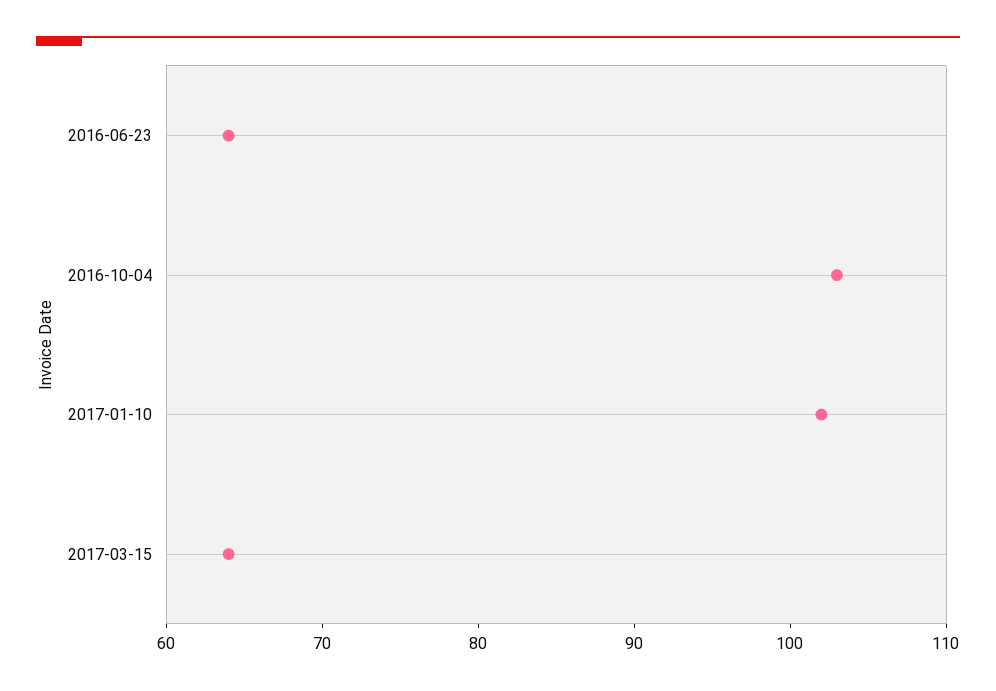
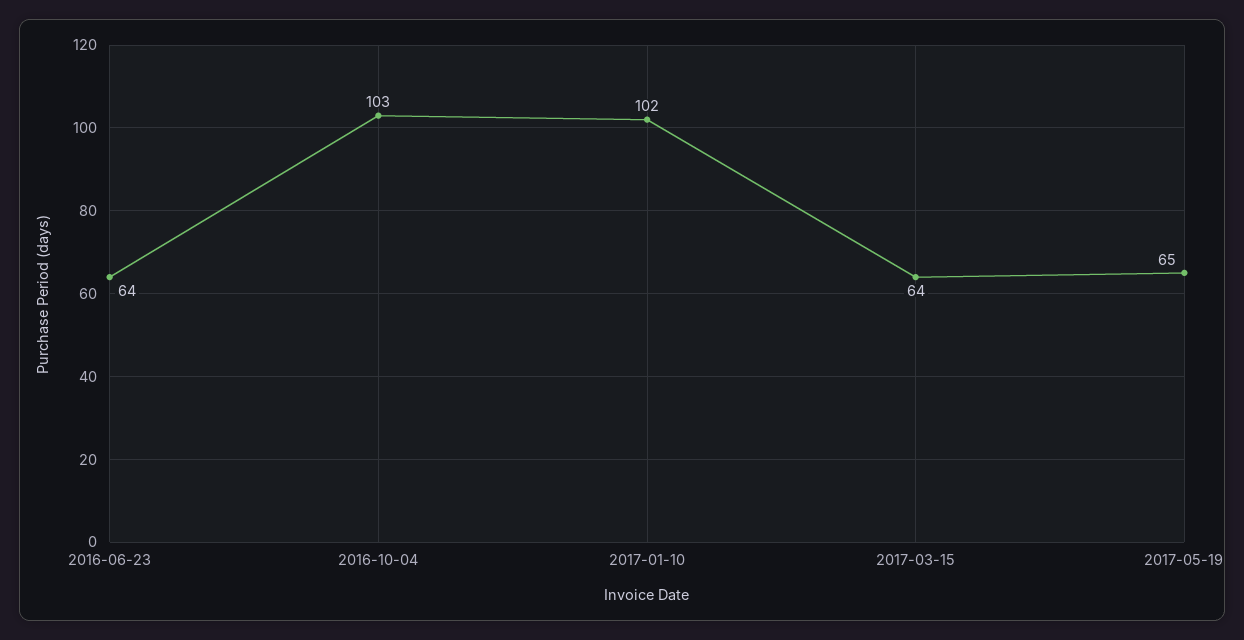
2017-05-19: none -> 65

